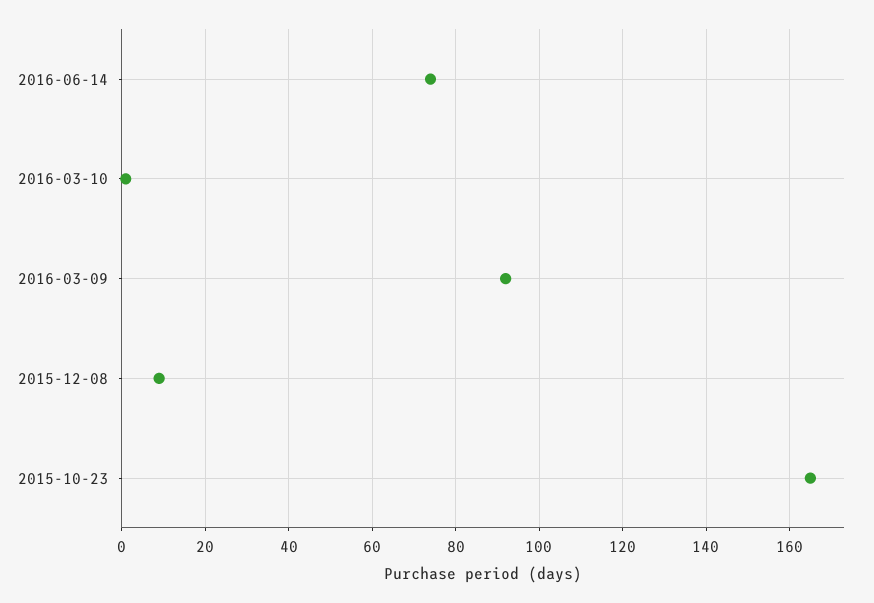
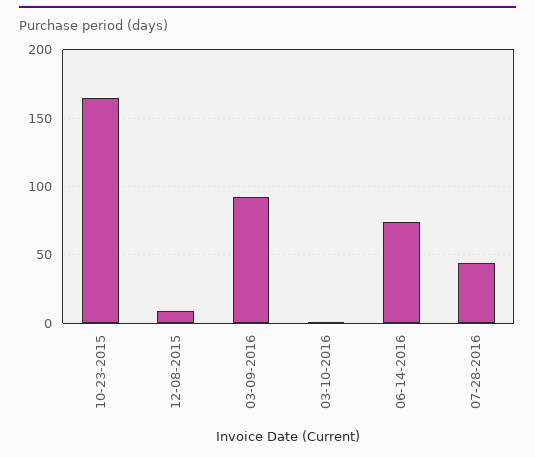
07-28-2016: none -> 45

